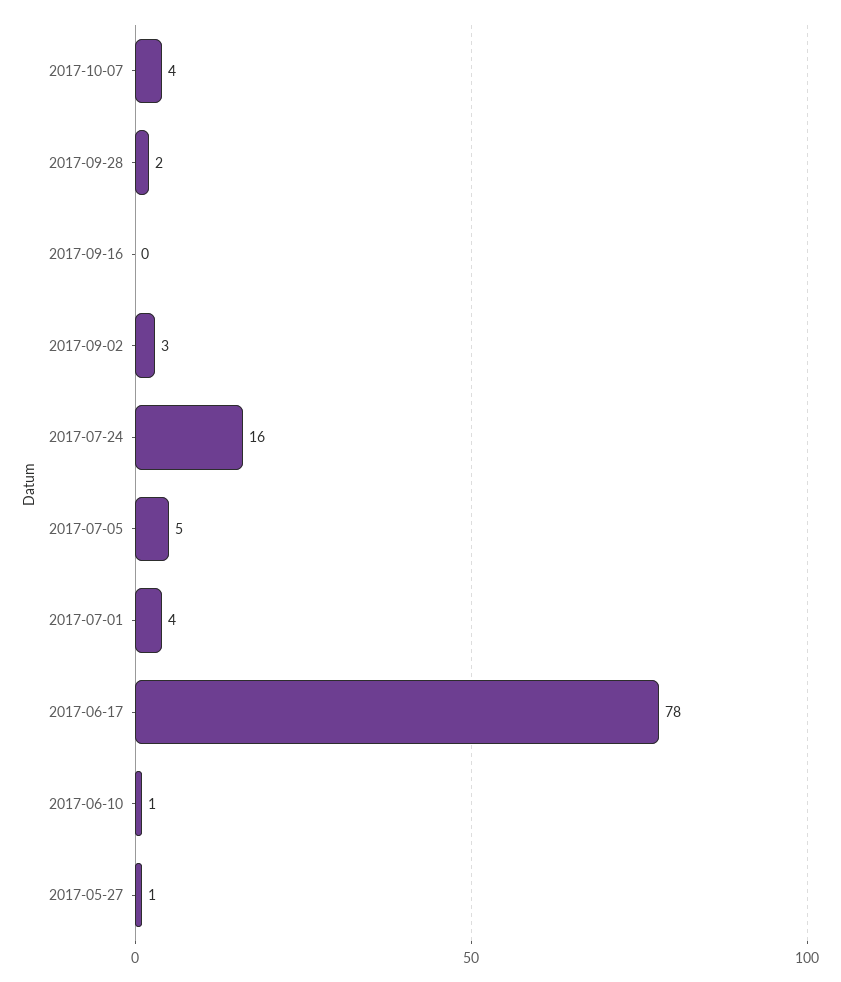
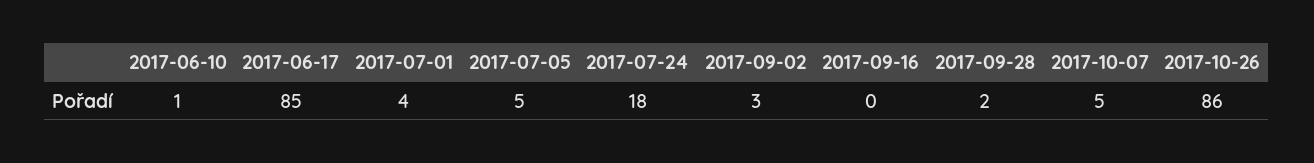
2017-10-07: 4 -> 5
2017-07-24: 16 -> 18
2017-06-17: 78 -> 85
2017-05-27: 1 -> none
2017-10-26: none -> 86

